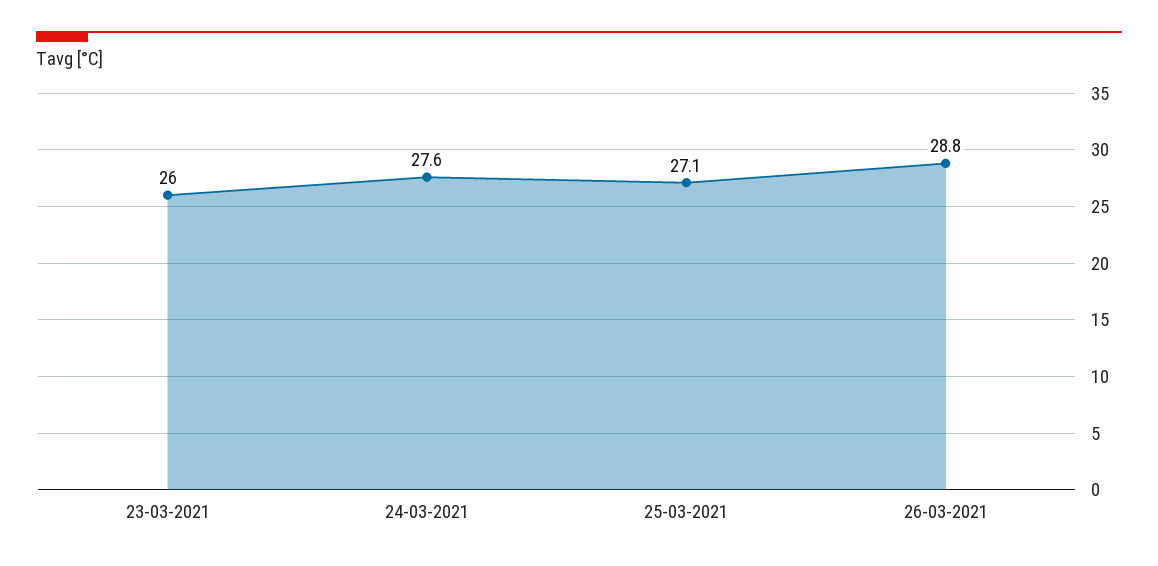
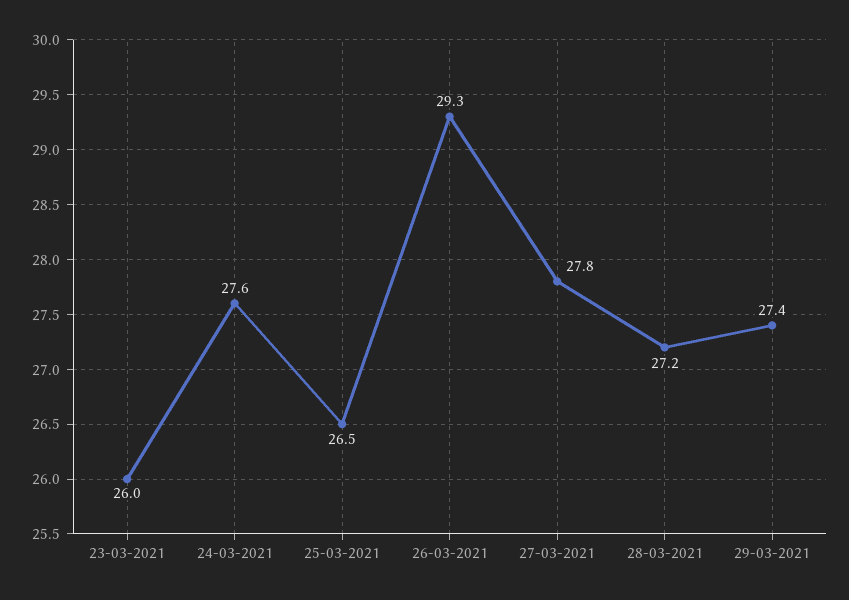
25-03-2021: 27.1 -> 26.5
26-03-2021: 28.8 -> 29.3
27-03-2021: none -> 27.8
28-03-2021: none -> 27.2
29-03-2021: none -> 27.4

